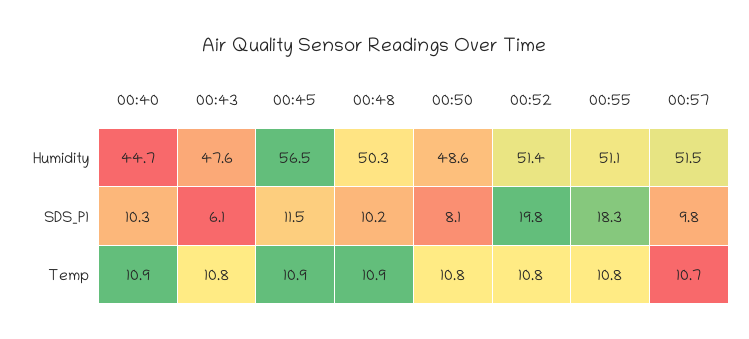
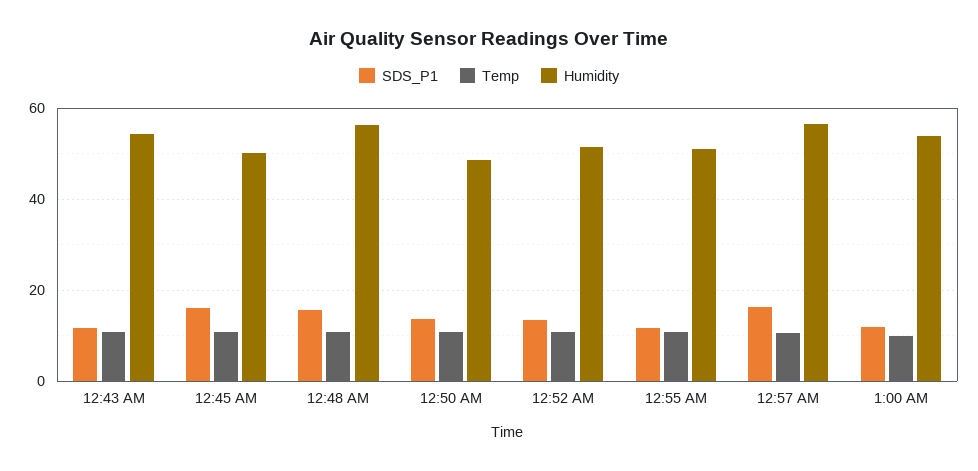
Humidity, 00:40: 44.7 -> none
Humidity, 00:43: 47.6 -> 54
Humidity, 00:45: 56.5 -> 50
Humidity, 00:48: 50.3 -> 56
Humidity, 00:57: 51.5 -> 56
SDS_P1, 00:40: 10.3 -> none
SDS_P1, 00:43: 6.1 -> 12
SDS_P1, 00:45: 11.5 -> 16
SDS_P1, 00:48: 10.2 -> 16
SDS_P1, 00:50: 8.1 -> 14
SDS_P1, 00:52: 19.8 -> 14
SDS_P1, 00:55: 18.3 -> 12
SDS_P1, 00:57: 9.8 -> 16
Temp, 00:40: 10.9 -> none
SDS_P1, 1:00 AM: none -> 12
Temp, 1:00 AM: none -> 10
Humidity, 1:00 AM: none -> 54

